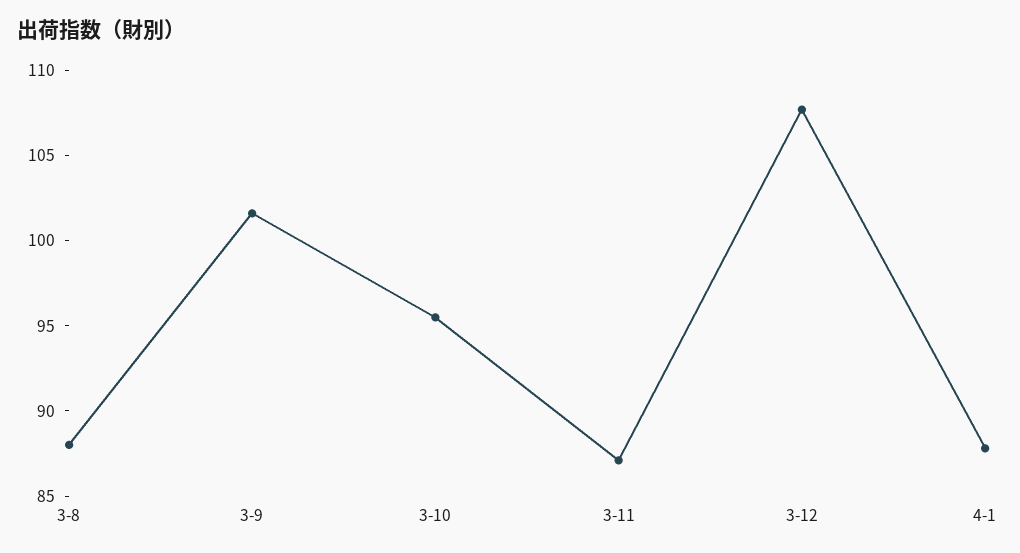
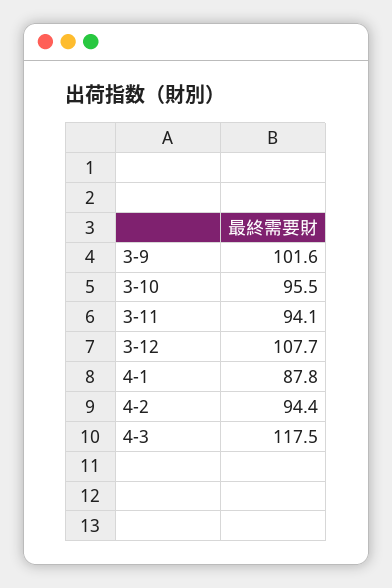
3-8: 88 -> none
3-11: 87 -> 94.1
4-2: none -> 94.4
4-3: none -> 117.5

